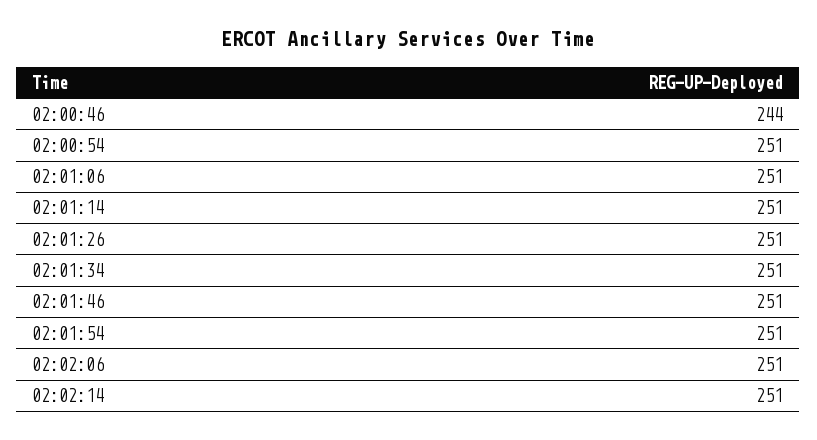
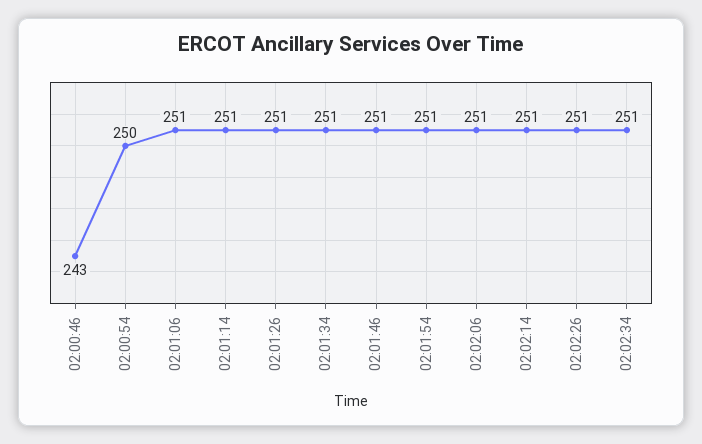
02:00:46: 244 -> 243
02:00:54: 251 -> 250
02:02:26: none -> 251
02:02:34: none -> 251

